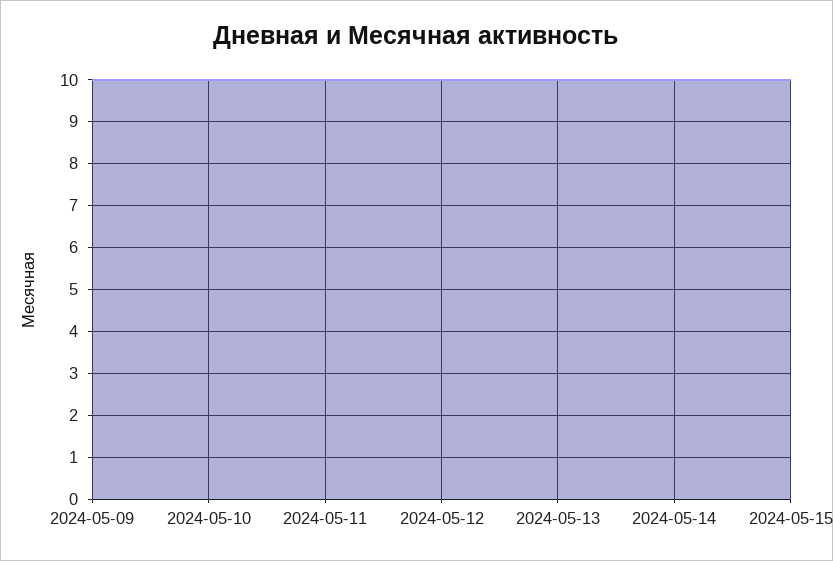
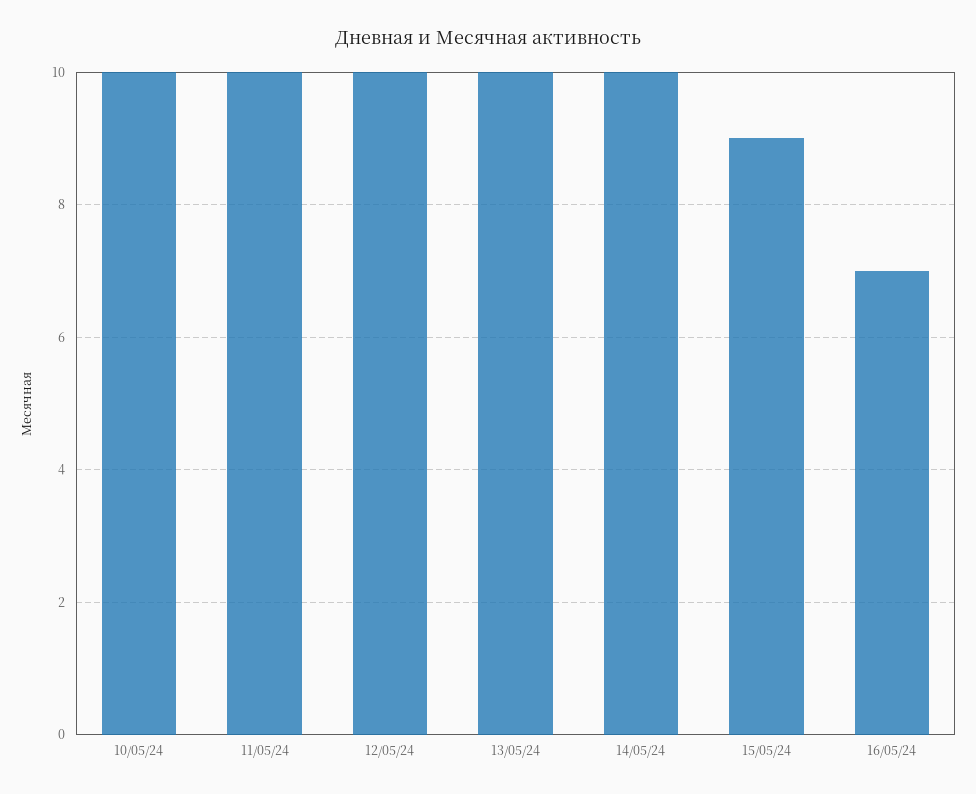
2024-05-09: 10 -> none
2024-05-15: 10 -> 9
16/05/24: none -> 7

